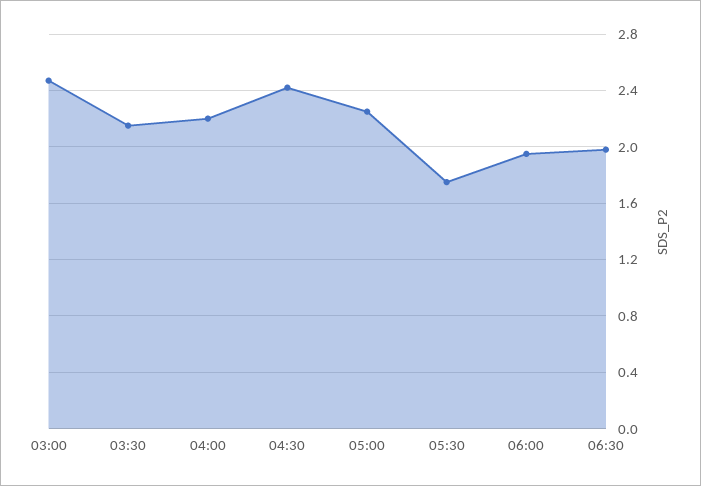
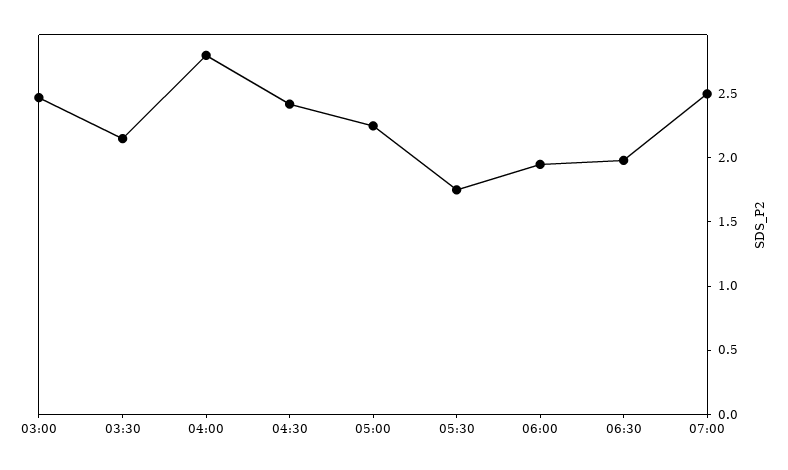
04:00: 2.2 -> 2.8
07:00: none -> 2.5

